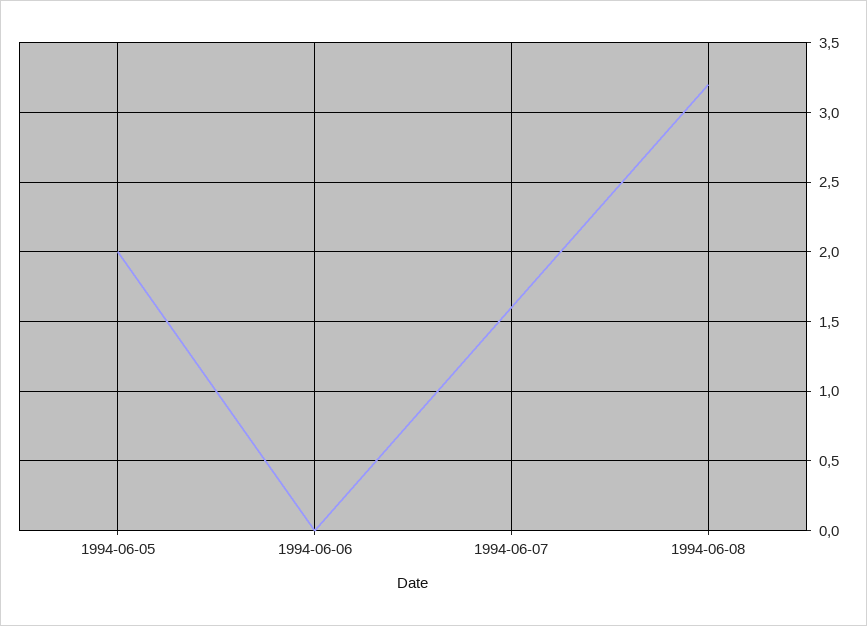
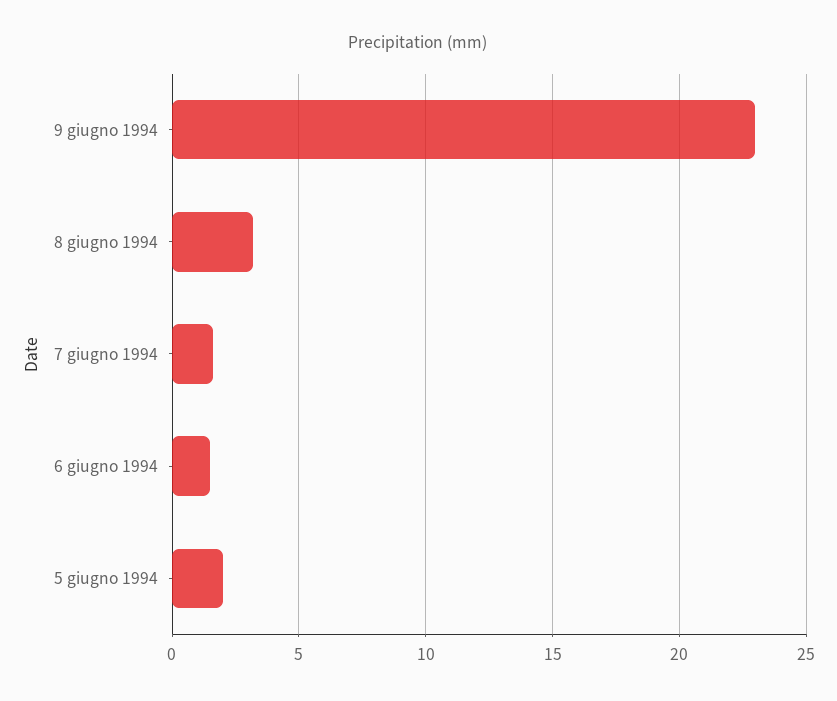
1994-06-06: 0 -> 1.5
9 giugno 1994: none -> 23

